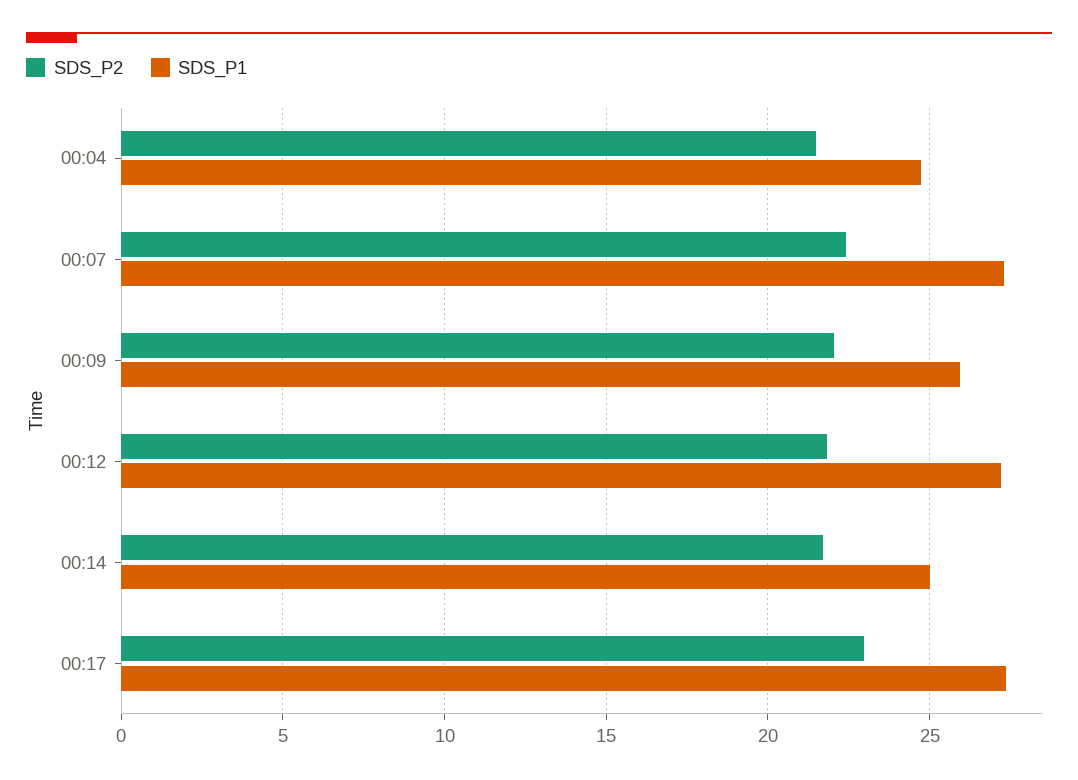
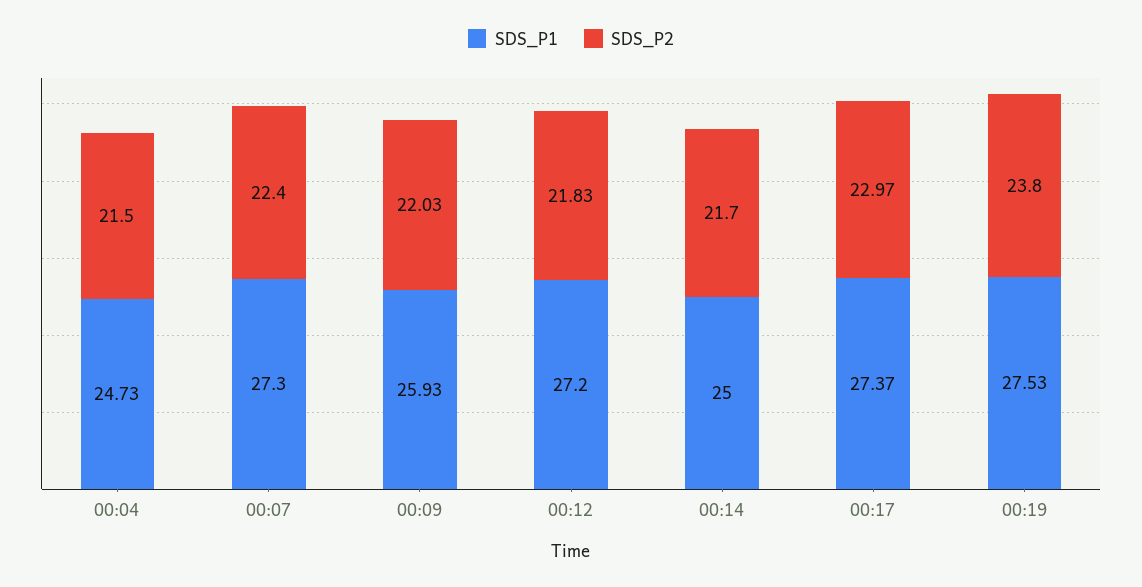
SDS_P1, 00:19: none -> 27.53
SDS_P2, 00:19: none -> 23.8

